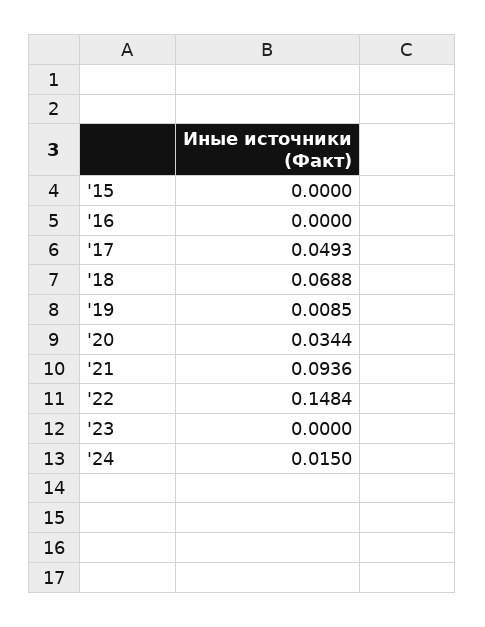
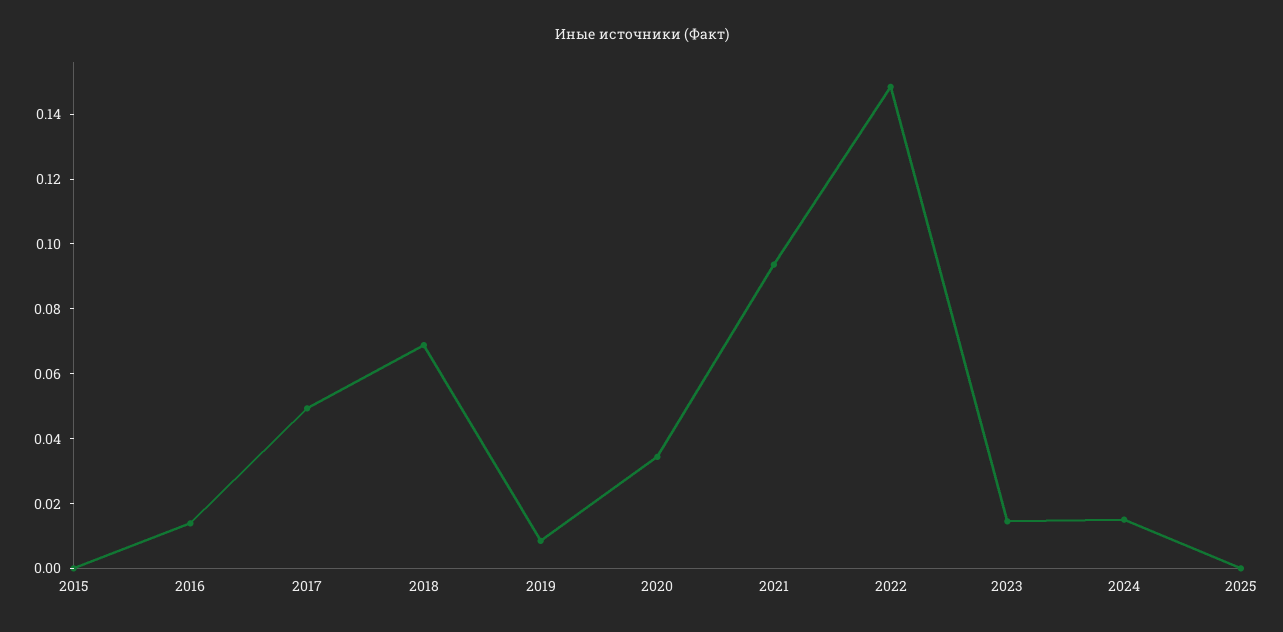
'16: 0 -> 0.015
'23: 0 -> 0.015
2025: none -> 0

